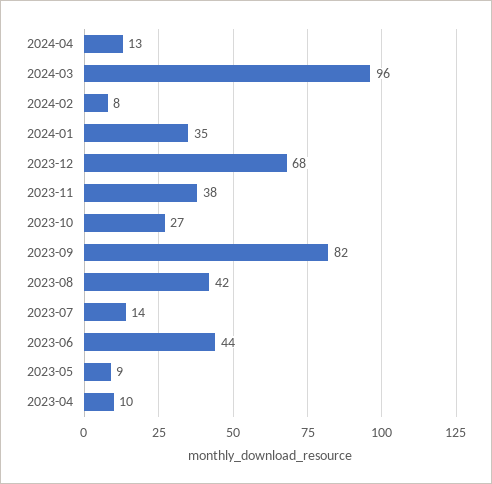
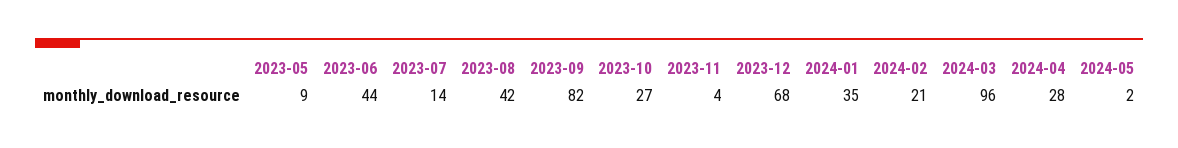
2024-04: 13 -> 28
2024-02: 8 -> 21
2023-11: 38 -> 4
2023-04: 10 -> none
2024-05: none -> 2

